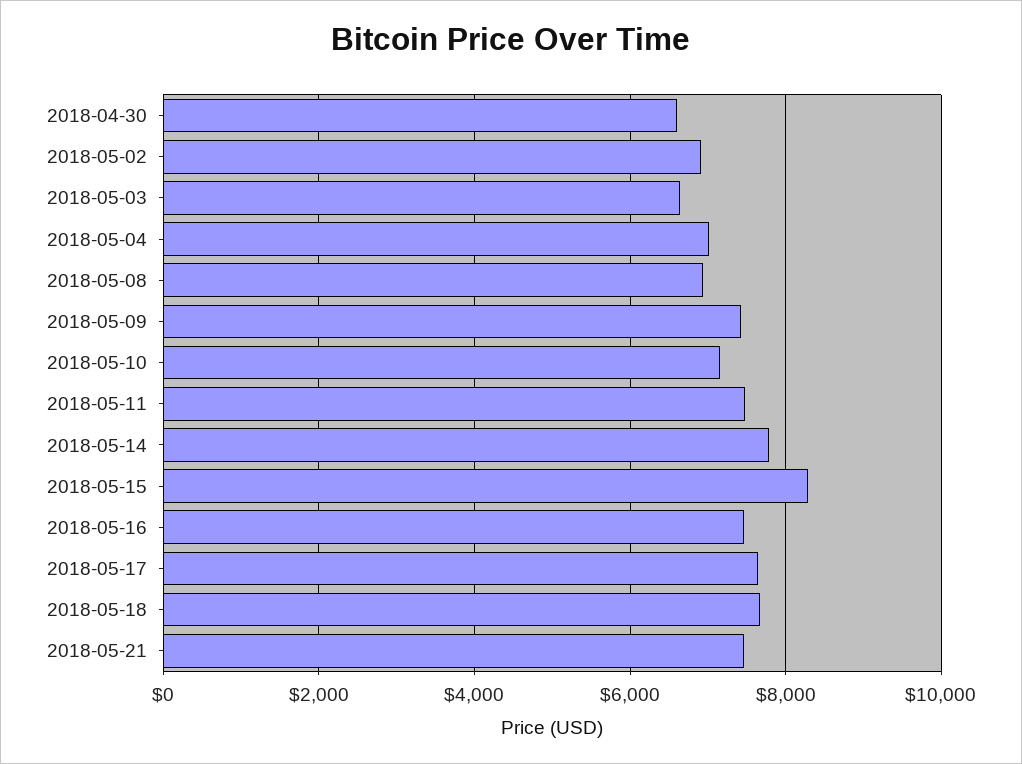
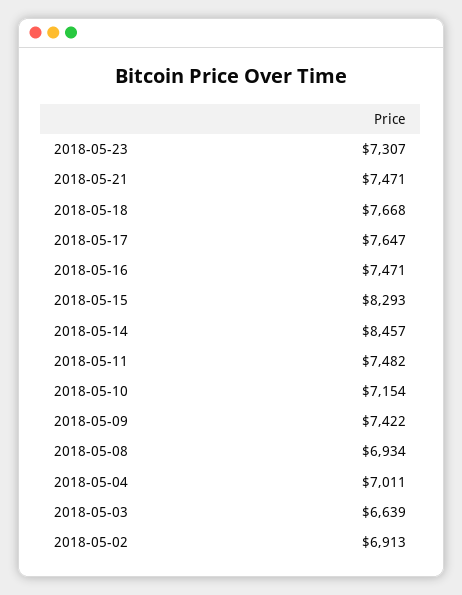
2018-04-30: 6600 -> none
2018-05-14: 7800 -> 8457
2018-05-23: none -> 7307

